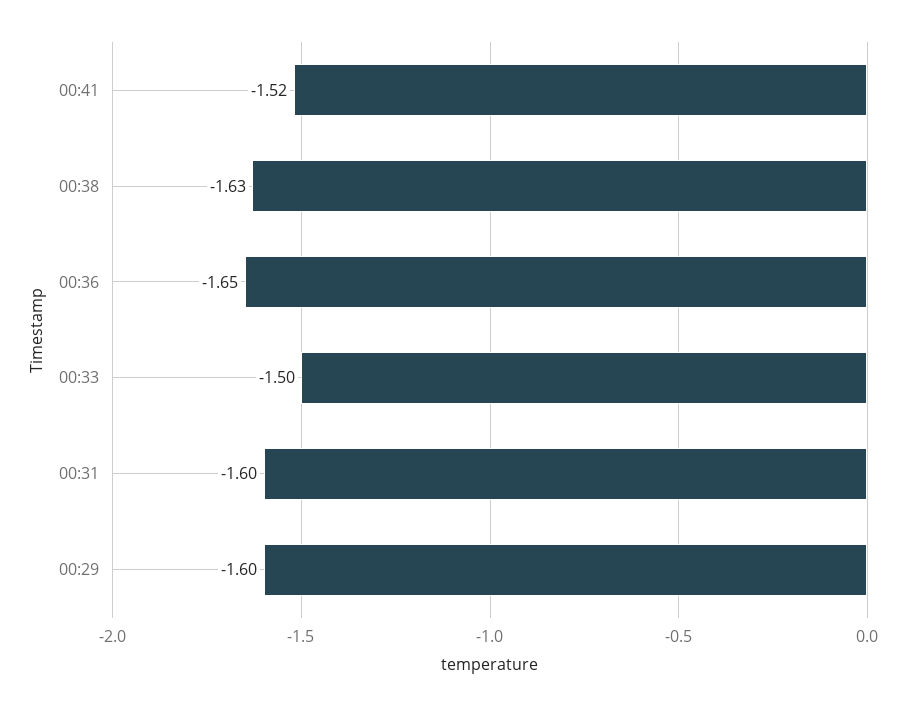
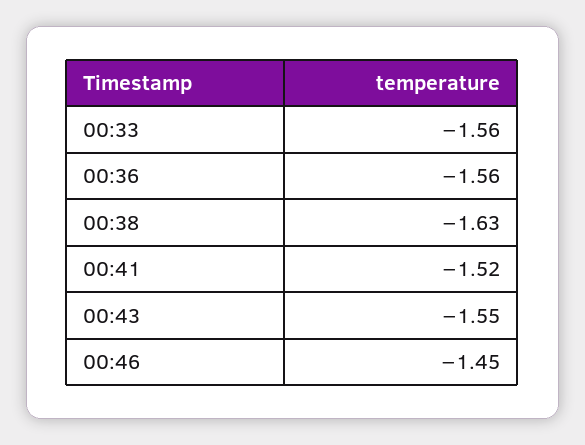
00:36: -1.65 -> -1.56
00:33: -1.5 -> -1.56
00:31: -1.6 -> none
00:29: -1.6 -> none
00:43: none -> -1.55
00:46: none -> -1.45

